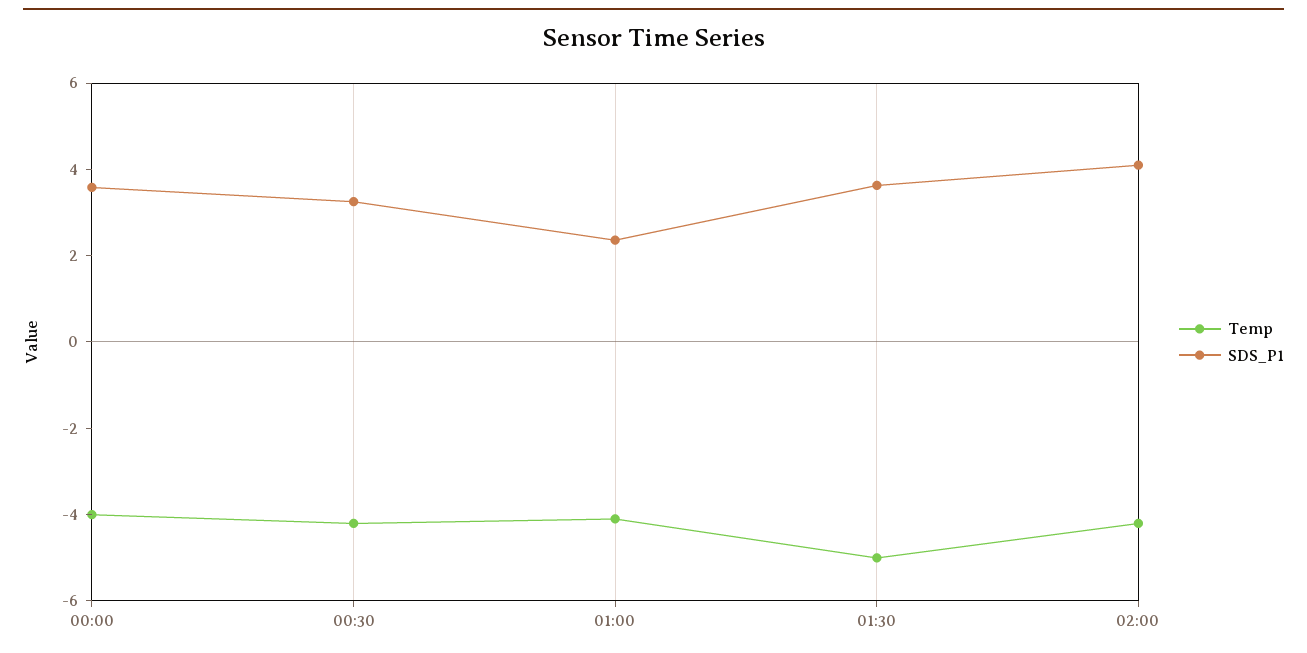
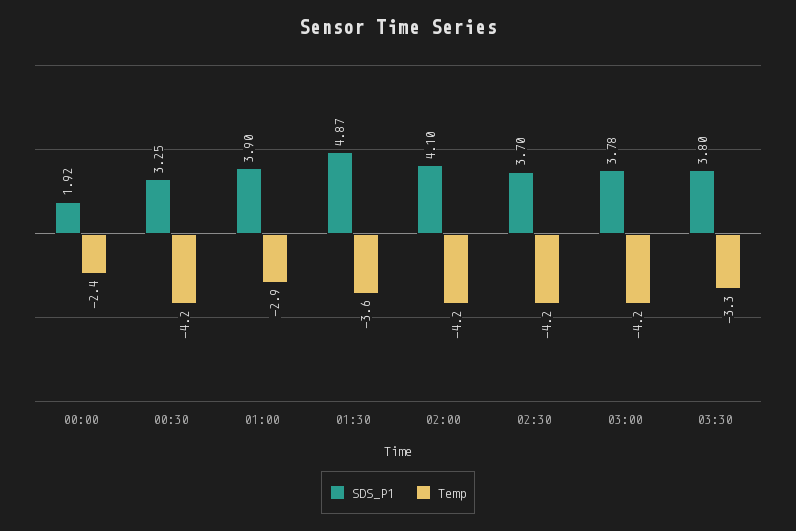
Temp, 00:00: -4 -> -2.4
SDS_P1, 00:00: 3.5 -> 1.92
Temp, 01:00: -4 -> -2.9
SDS_P1, 01:00: 2.5 -> 3.9
Temp, 01:30: -5 -> -3.6
SDS_P1, 01:30: 3.5 -> 4.87
SDS_P1, 02:30: none -> 3.7
Temp, 02:30: none -> -4.2
SDS_P1, 03:00: none -> 3.78
Temp, 03:00: none -> -4.2
SDS_P1, 03:30: none -> 3.8
Temp, 03:30: none -> -3.3

